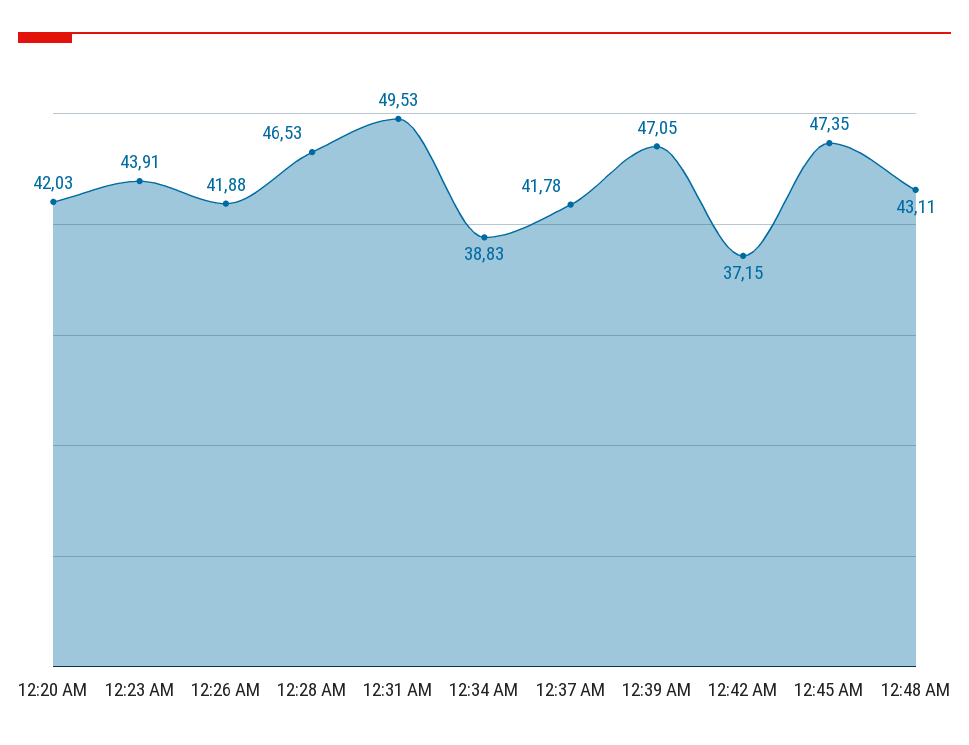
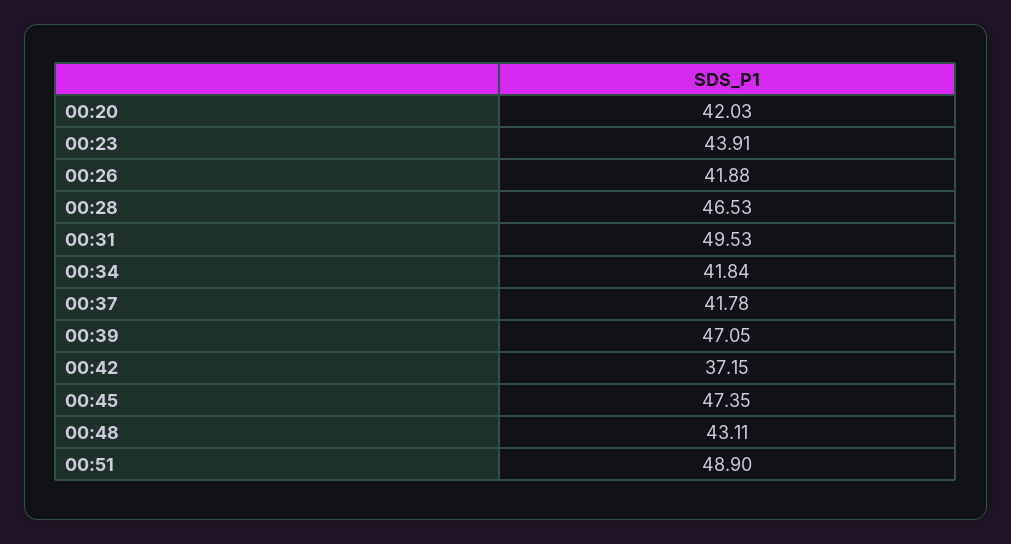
12:34 AM: 38.83 -> 41.84
00:51: none -> 48.9

